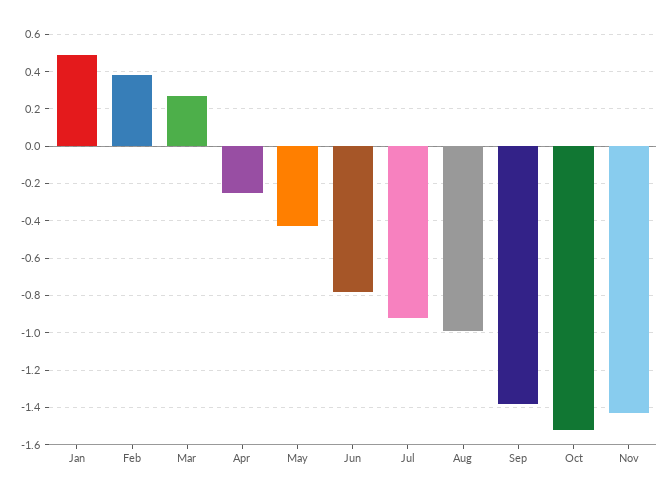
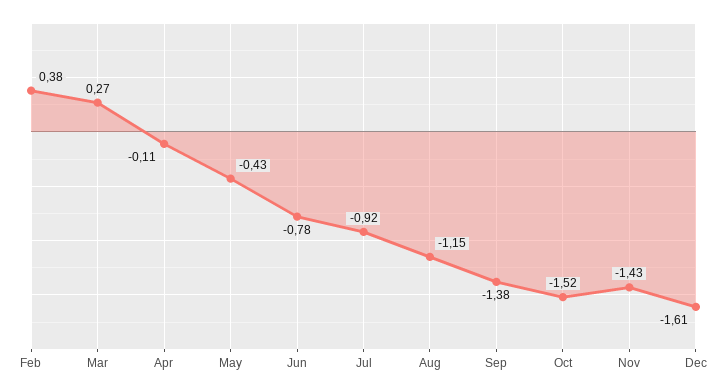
Jan: 0.5 -> none
Apr: -0.25 -> -0.11
Aug: -1 -> -1.15
Dec: none -> -1.61

